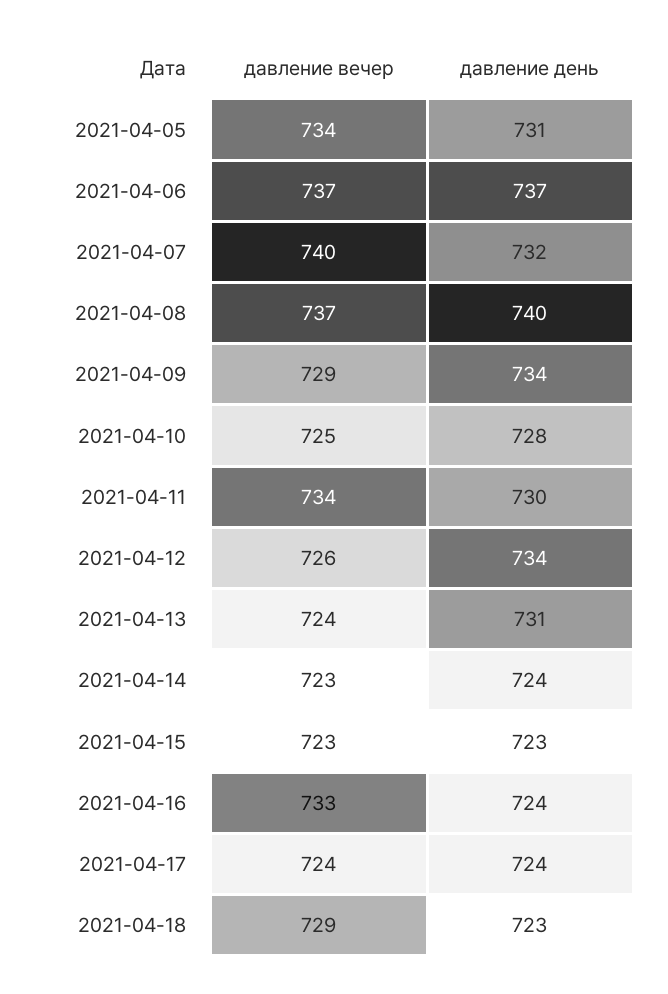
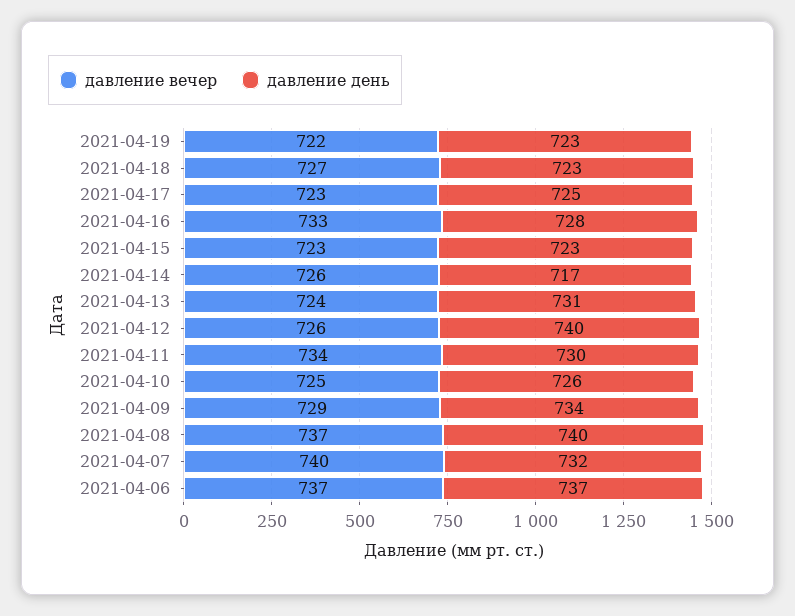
давление вечер, 2021-04-05: 734 -> none
давление день, 2021-04-05: 731 -> none
давление день, 2021-04-10: 728 -> 726
давление день, 2021-04-12: 734 -> 740
давление вечер, 2021-04-14: 723 -> 726
давление день, 2021-04-14: 724 -> 717
давление день, 2021-04-16: 724 -> 728
давление вечер, 2021-04-17: 724 -> 723
давление день, 2021-04-17: 724 -> 725
давление вечер, 2021-04-18: 729 -> 727
давление вечер, 2021-04-19: none -> 722
давление день, 2021-04-19: none -> 723

